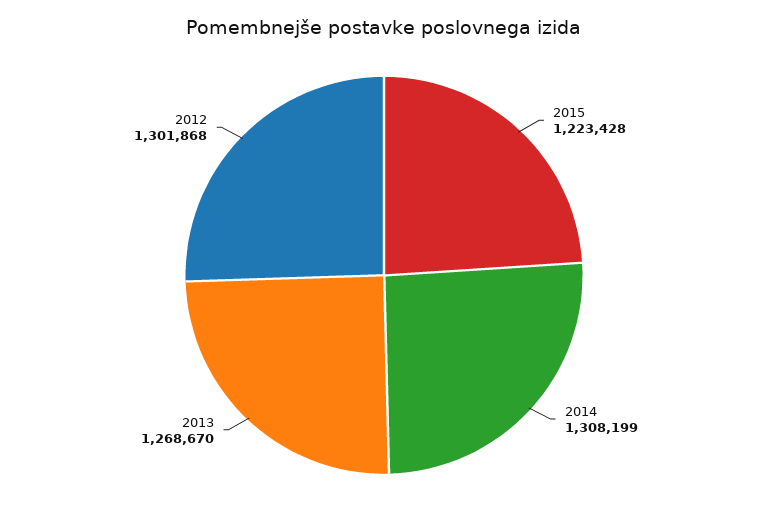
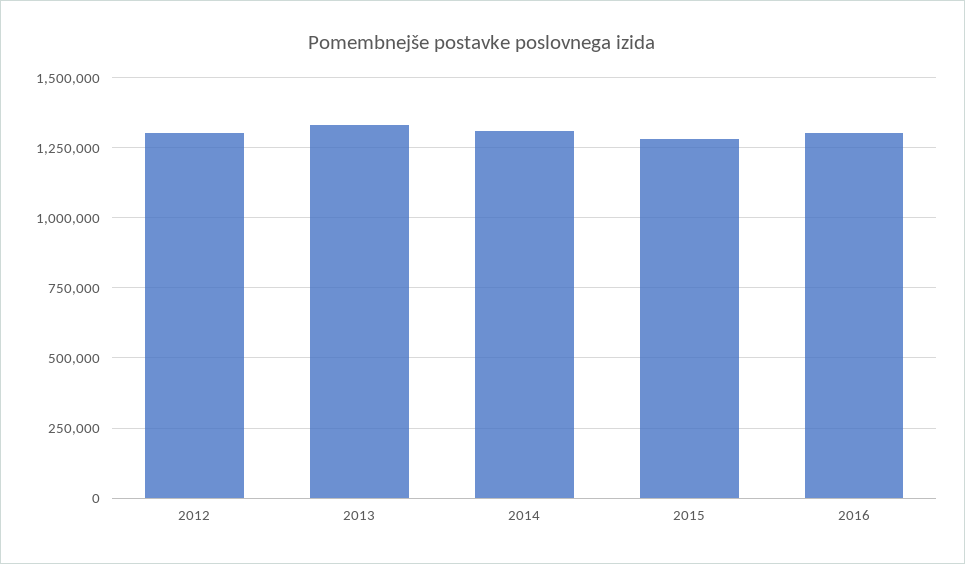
2015: 1223428 -> 1275000
2013: 1268670 -> 1325000
2016: none -> 1300000

